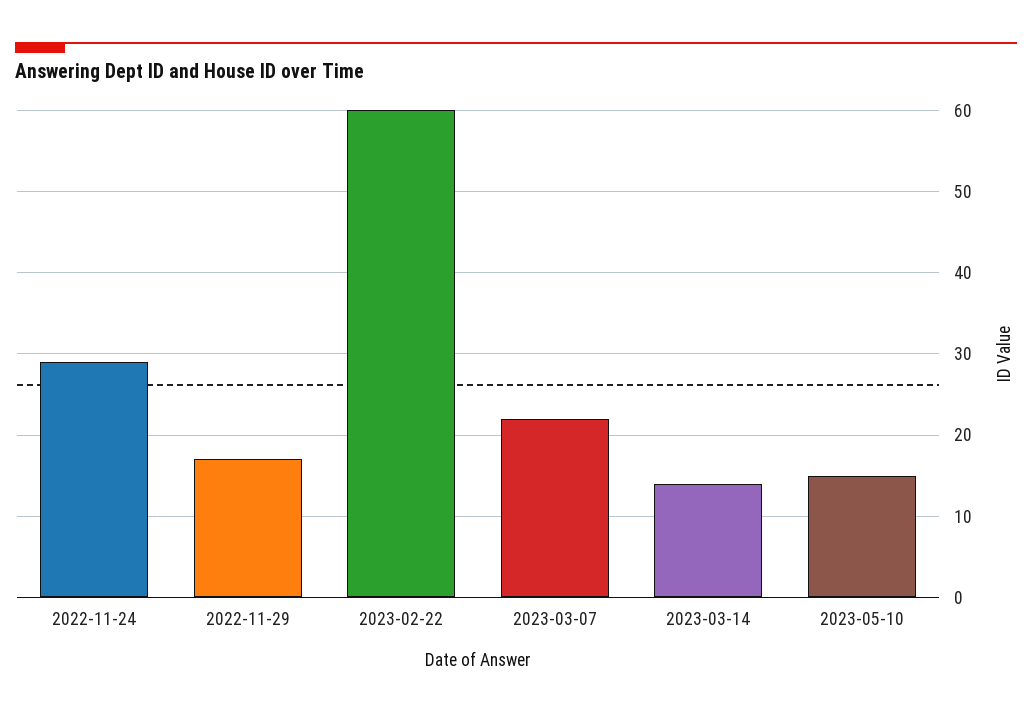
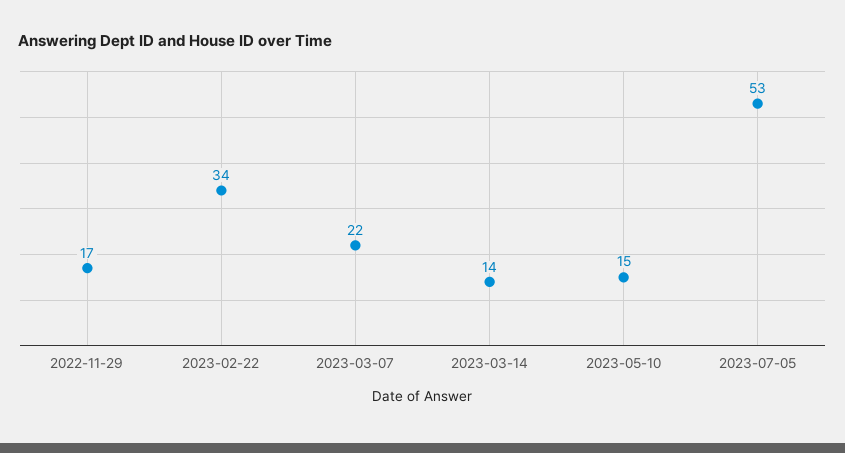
2022-11-24: 29 -> none
2023-02-22: 60 -> 34
2023-07-05: none -> 53

